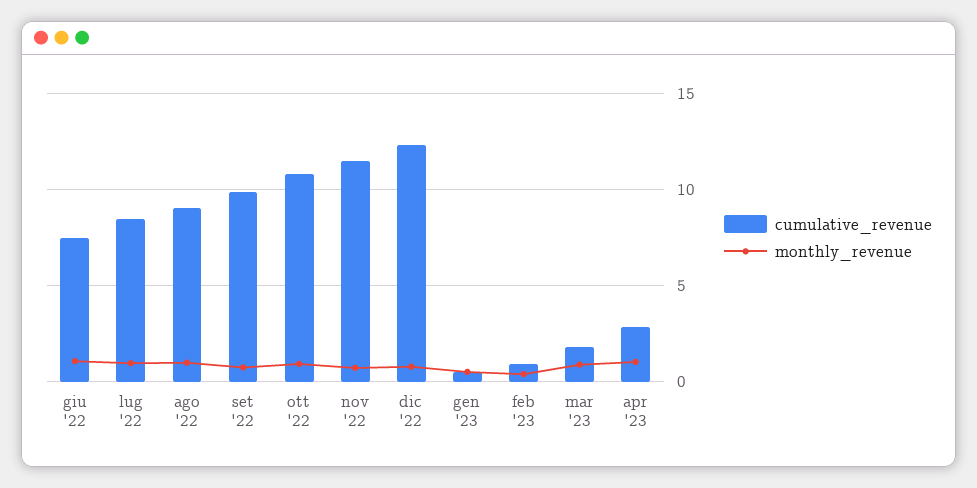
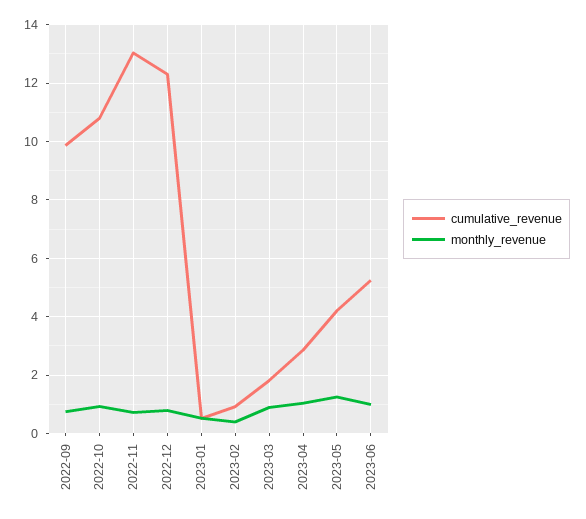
cumulative_revenue, giu '22: 7.5 -> none
monthly_revenue, giu '22: 1 -> none
cumulative_revenue, lug '22: 8.5 -> none
monthly_revenue, lug '22: 1 -> none
cumulative_revenue, ago '22: 9 -> none
monthly_revenue, ago '22: 1 -> none
cumulative_revenue, nov '22: 11.5 -> 13
cumulative_revenue, 2023-05: none -> 4.25
monthly_revenue, 2023-05: none -> 1.25
cumulative_revenue, 2023-06: none -> 5.25
monthly_revenue, 2023-06: none -> 1

